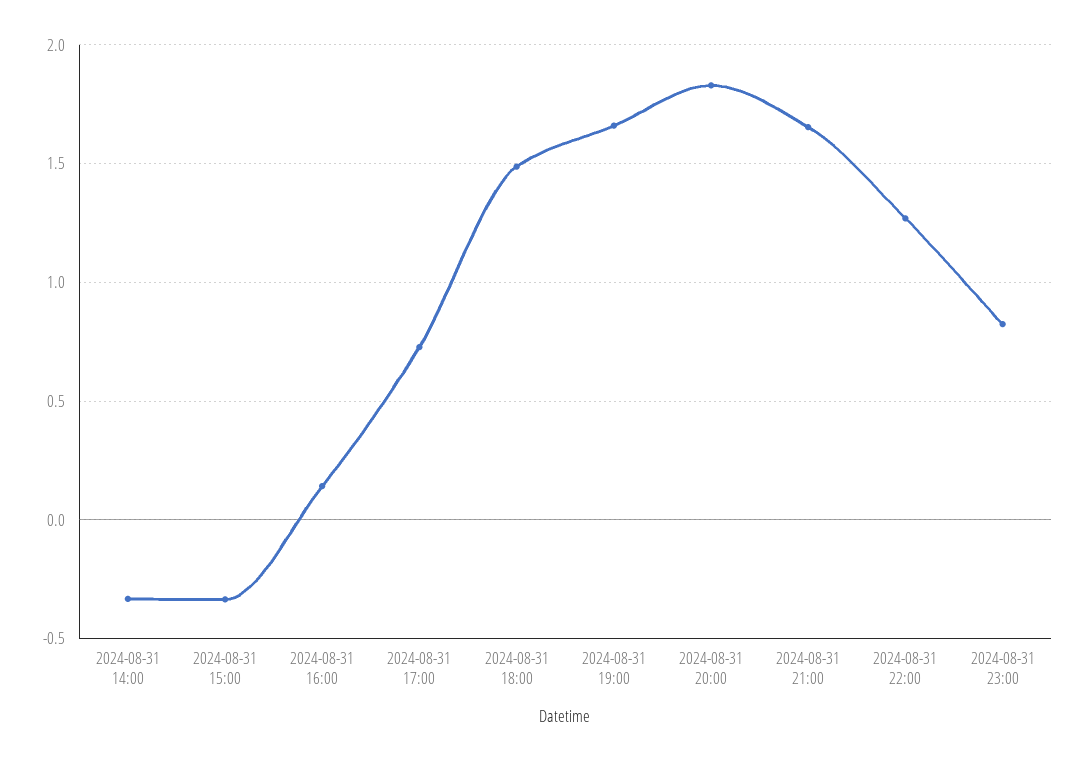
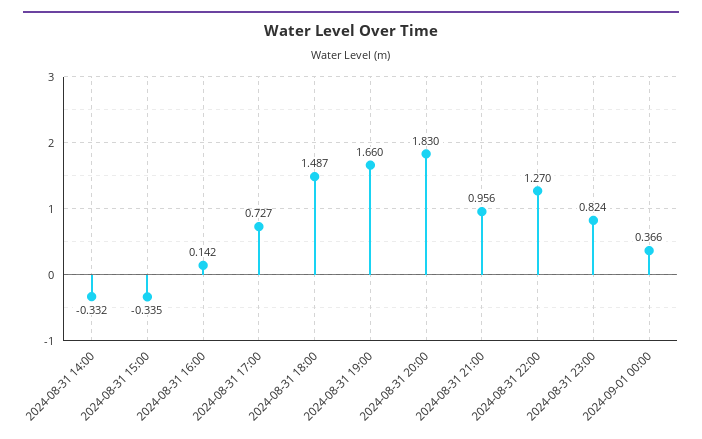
2024-08-31 21:00: 1.65 -> 0.956
2024-09-01 00:00: none -> 0.366

